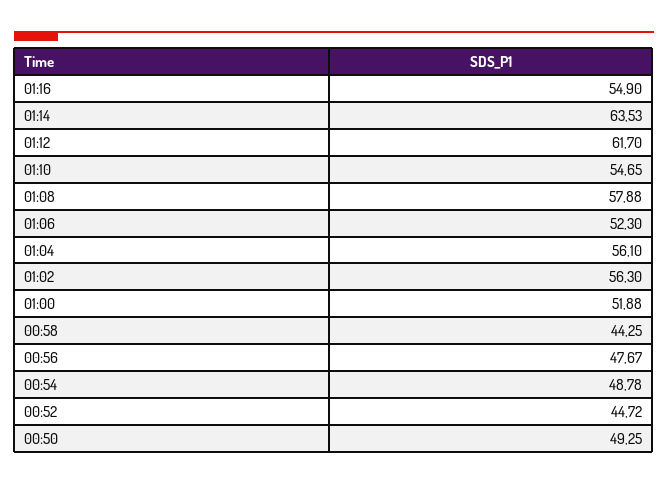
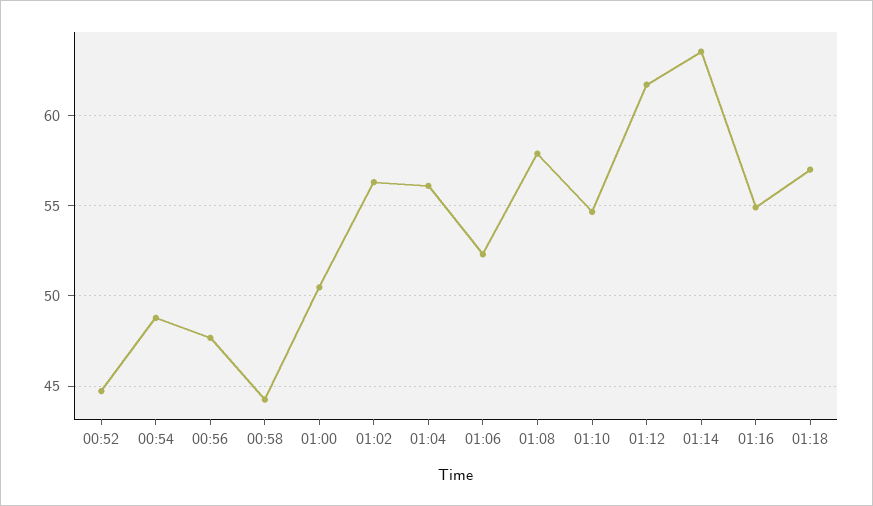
01:00: 51.88 -> 50.5
00:50: 49.25 -> none
01:18: none -> 57

